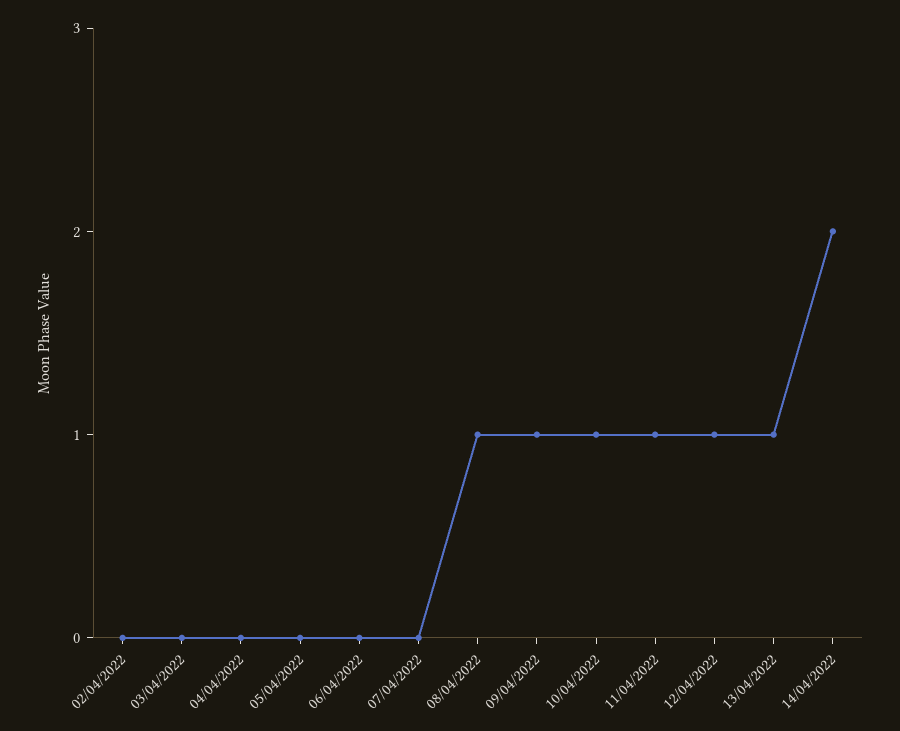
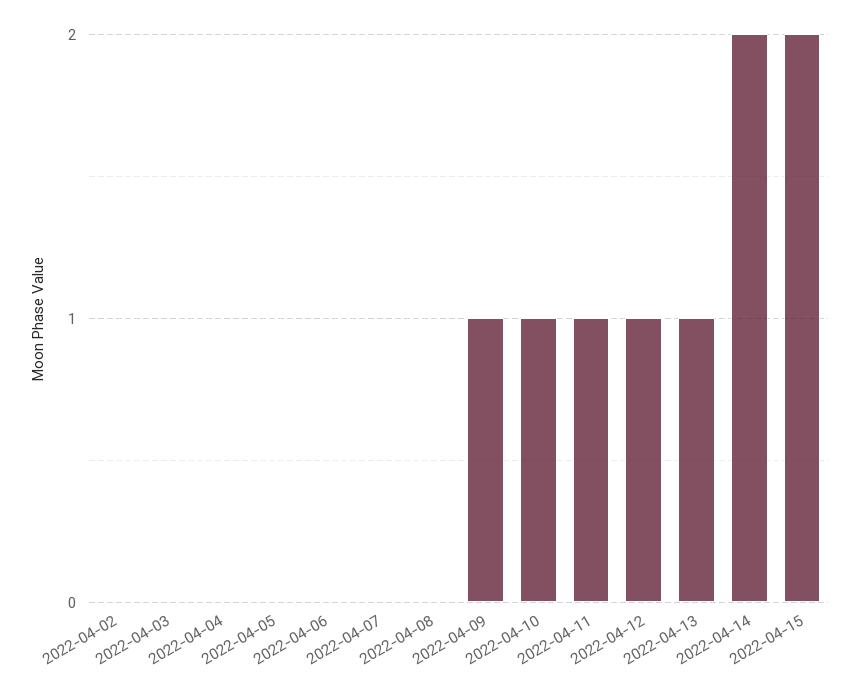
08/04/2022: 1 -> 0
2022-04-15: none -> 2

